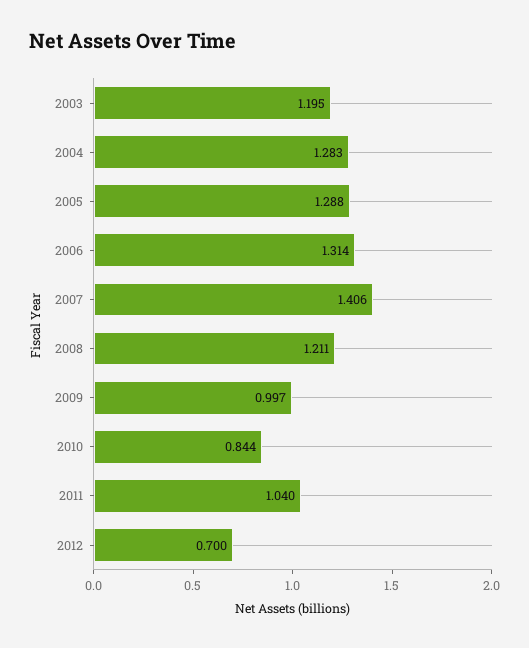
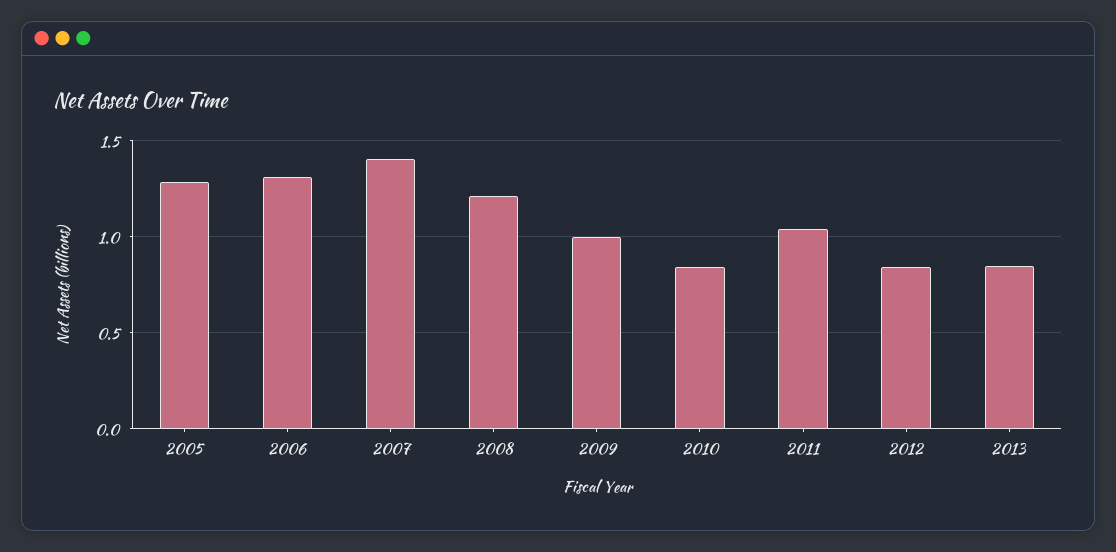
2003: 1.195 -> none
2004: 1.283 -> none
2012: 0.7 -> 0.85
2013: none -> 0.85

